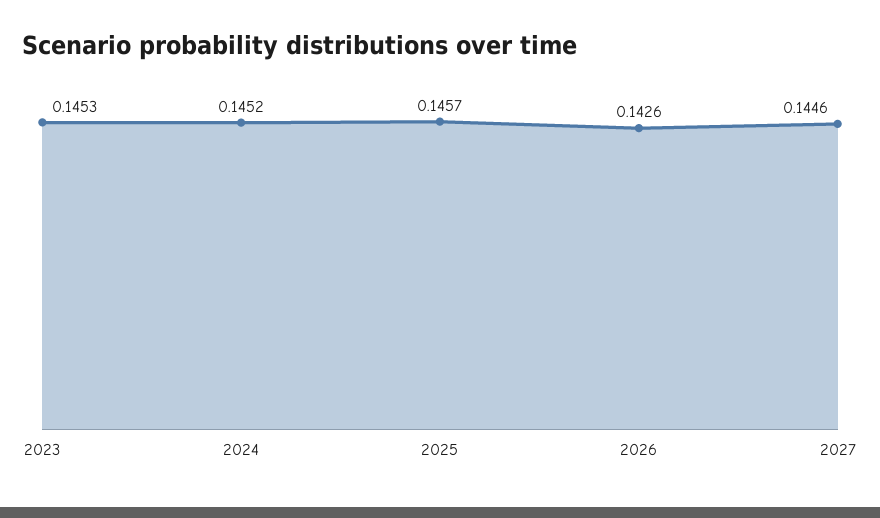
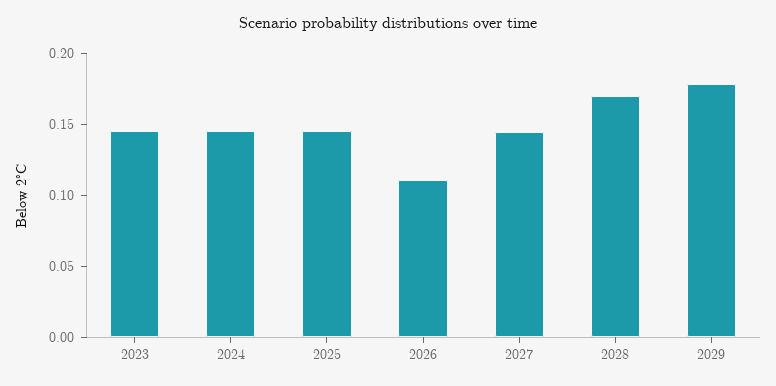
2026: 0.1426 -> 0.11
2028: none -> 0.17
2029: none -> 0.18

